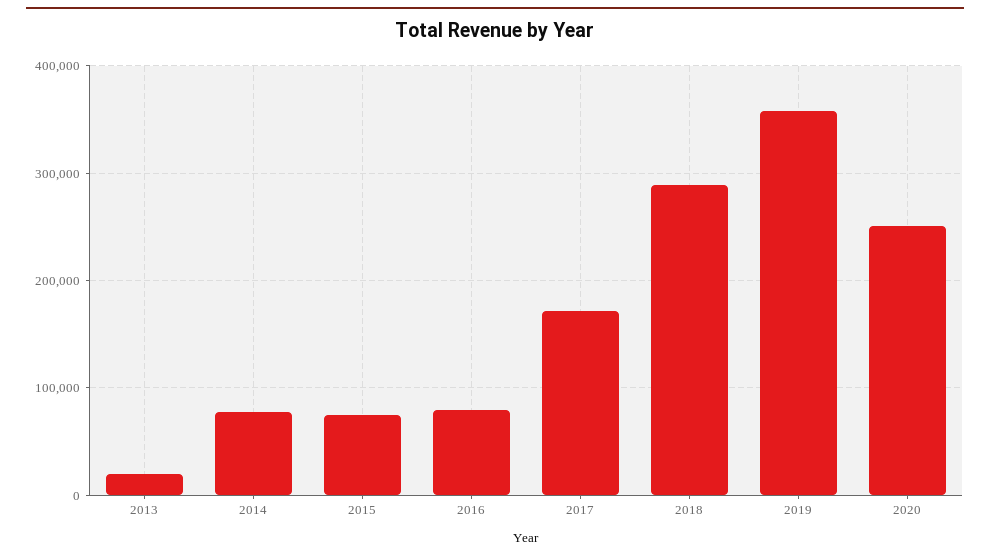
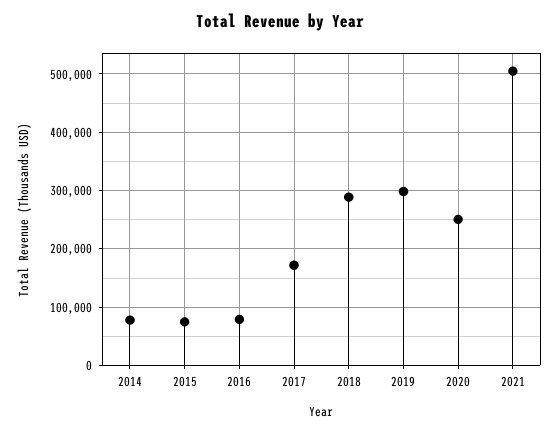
2013: 20000 -> none
2019: 360000 -> 300000
2021: none -> 500000

